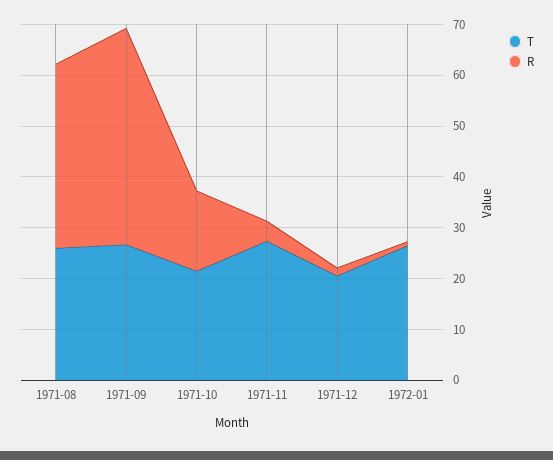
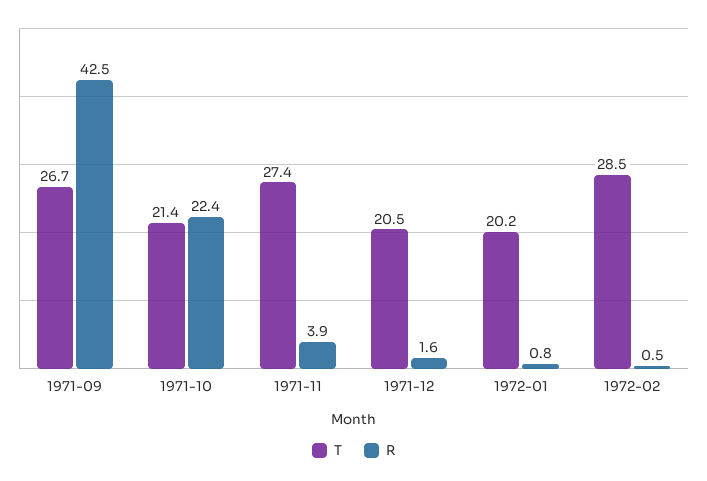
T, 1971-08: 26 -> none
R, 1971-08: 36 -> none
R, 1971-10: 16 -> 22.4
T, 1972-01: 26 -> 20.2
T, 1972-02: none -> 28.5
R, 1972-02: none -> 0.5

